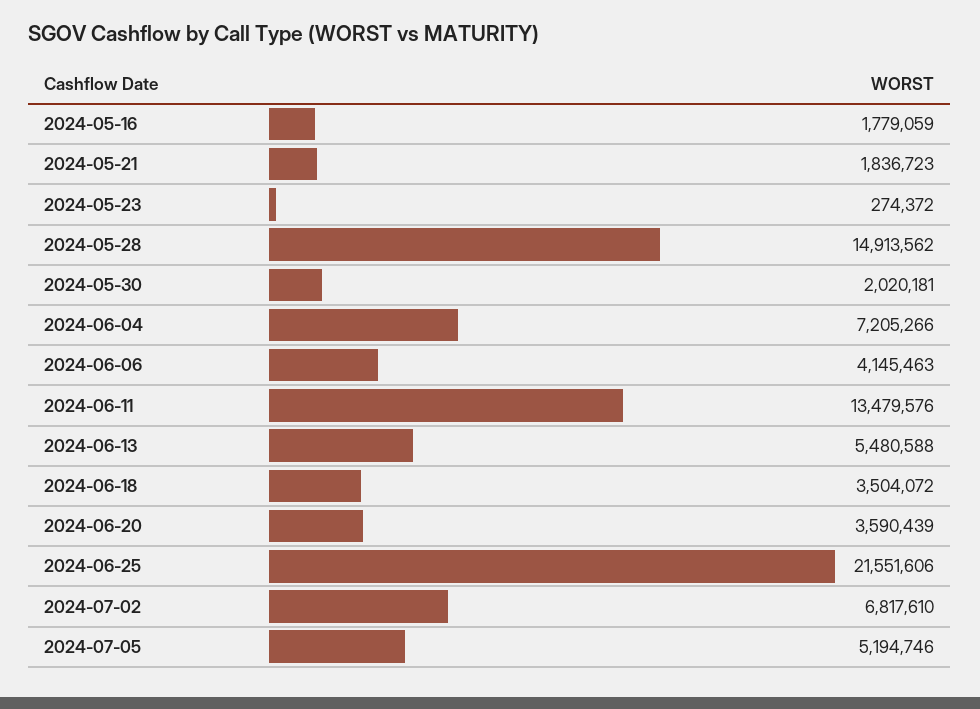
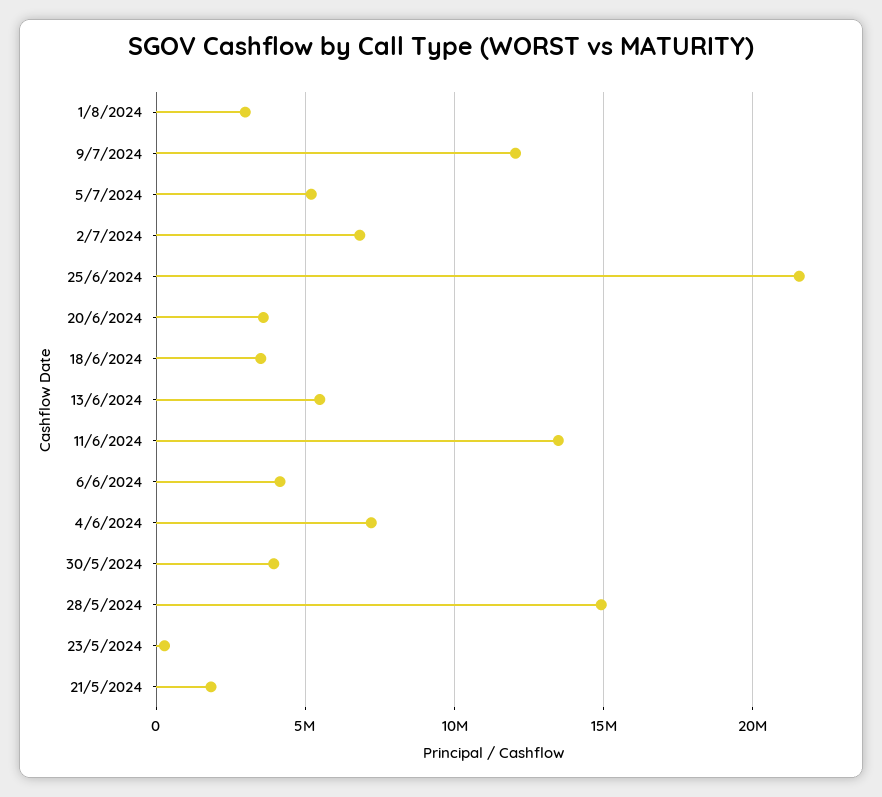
2024-05-16: 1779059 -> none
2024-05-30: 2020181 -> 4000000
1/8/2024: none -> 3000000
9/7/2024: none -> 12000000

